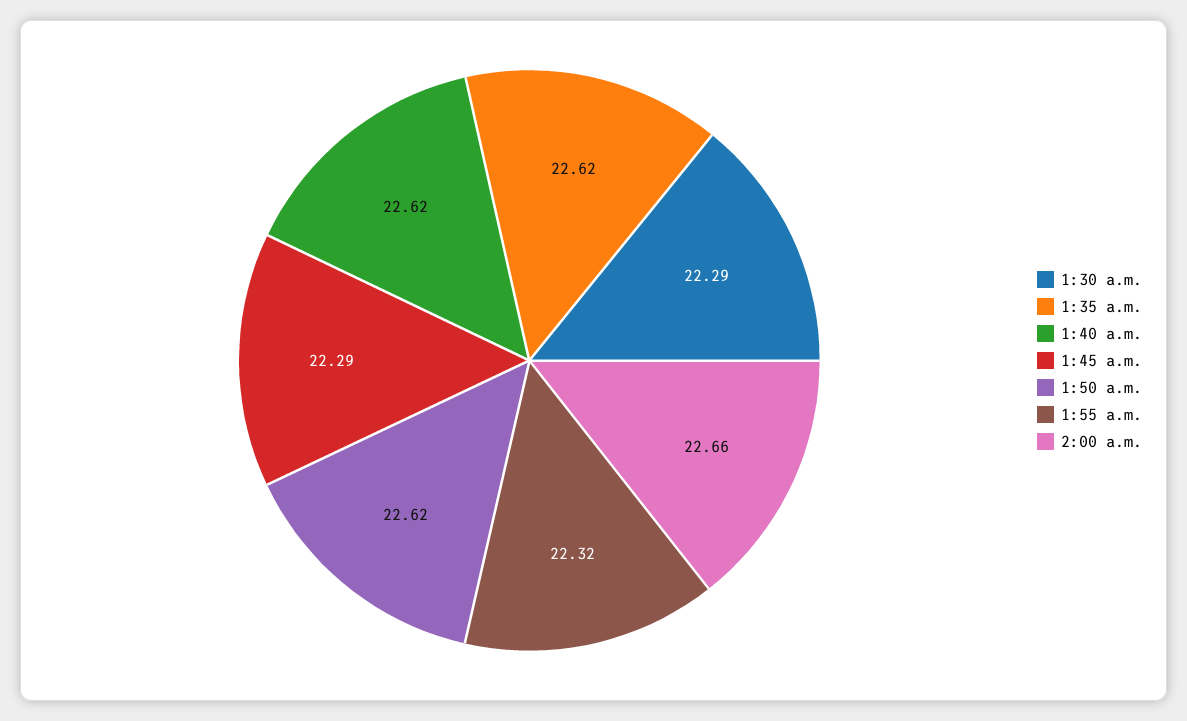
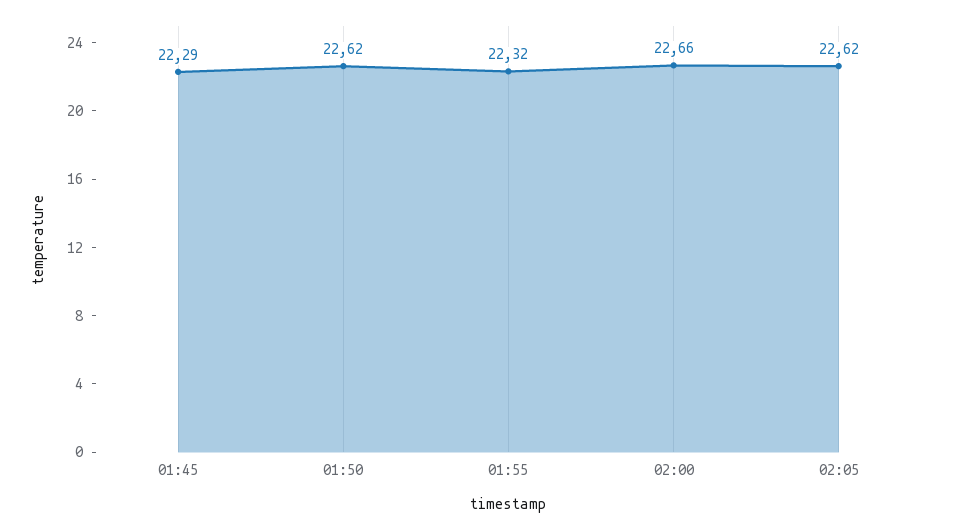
1:30 a.m.: 22.29 -> none
1:35 a.m.: 22.62 -> none
1:40 a.m.: 22.62 -> none
02:05: none -> 22.62

